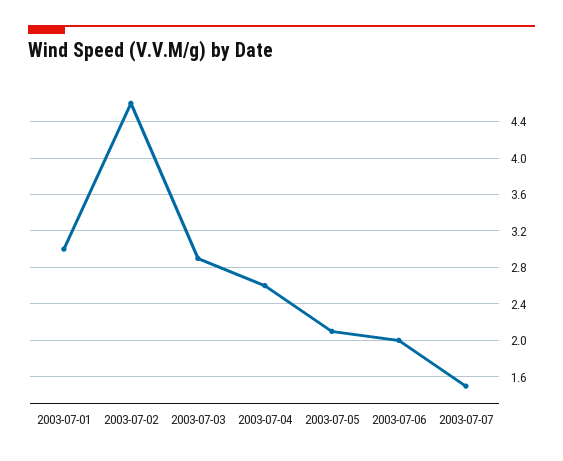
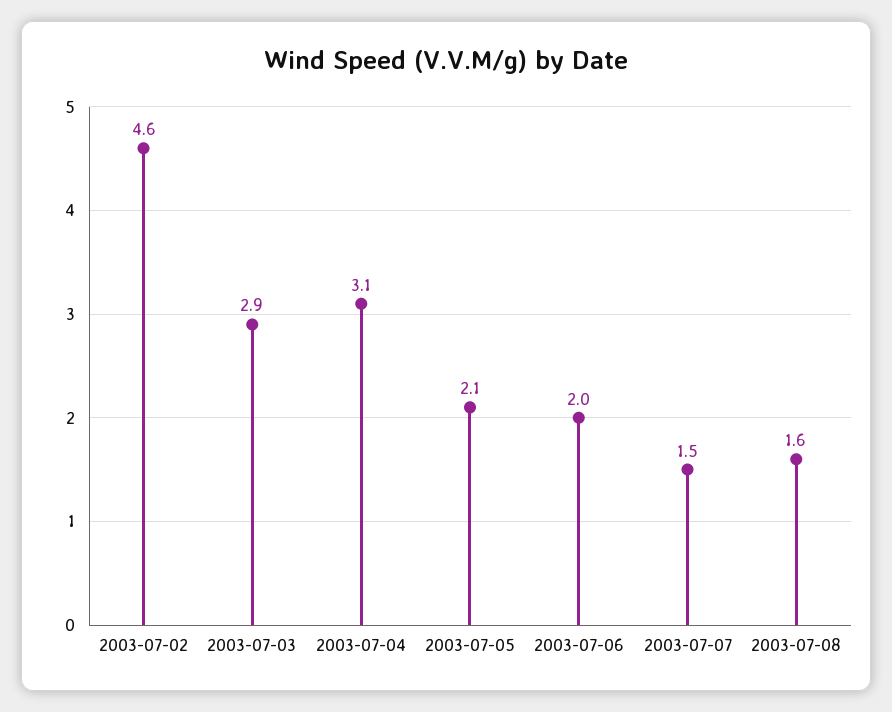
2003-07-01: 3 -> none
2003-07-04: 2.6 -> 3.1
2003-07-08: none -> 1.6

